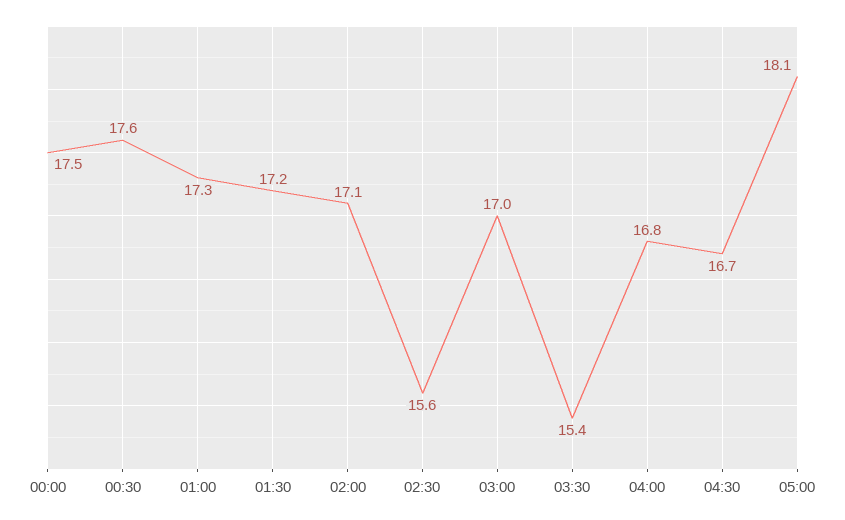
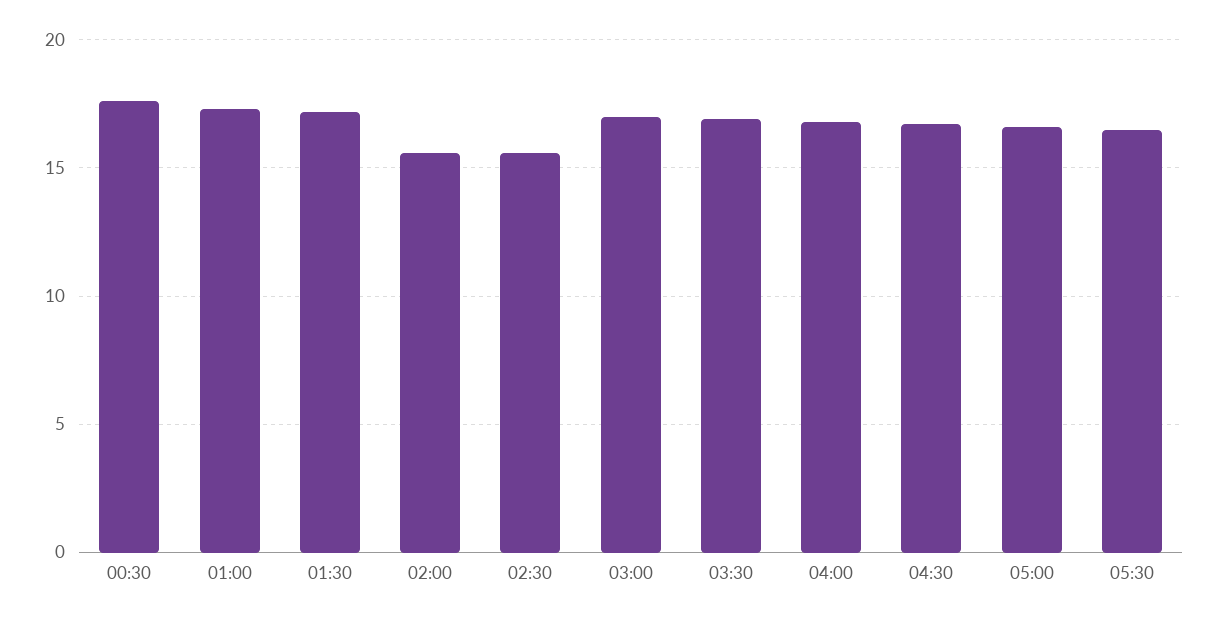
00:00: 17.5 -> none
02:00: 17.1 -> 15.5
03:30: 15.4 -> 17
05:00: 18.1 -> 16.5
05:30: none -> 16.5

